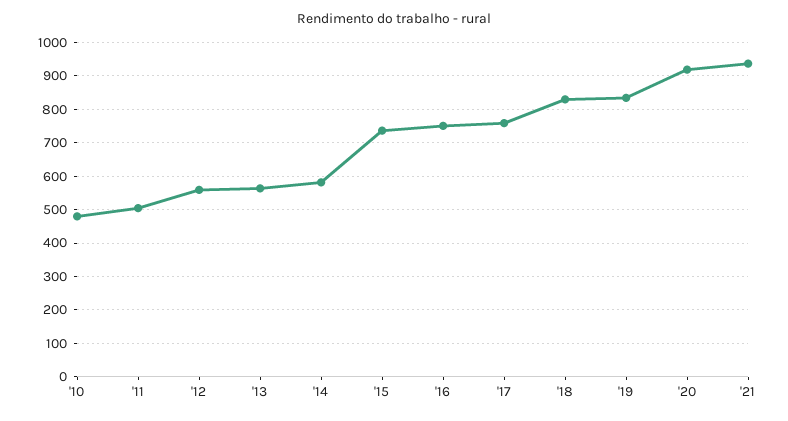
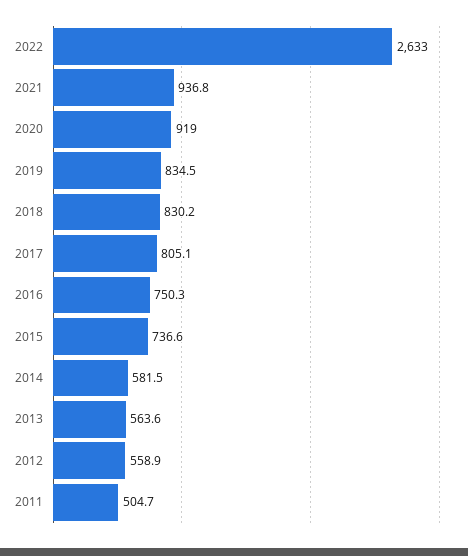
'10: 480 -> none
'17: 760 -> 805.1
2022: none -> 2633

